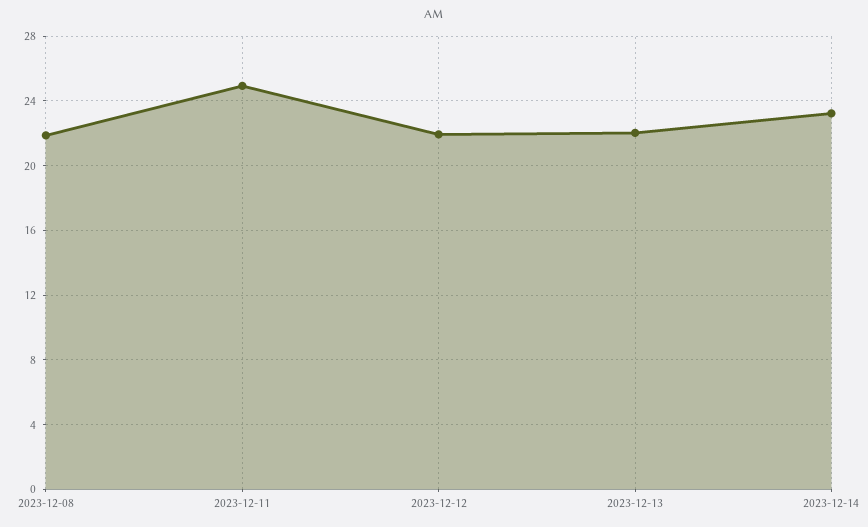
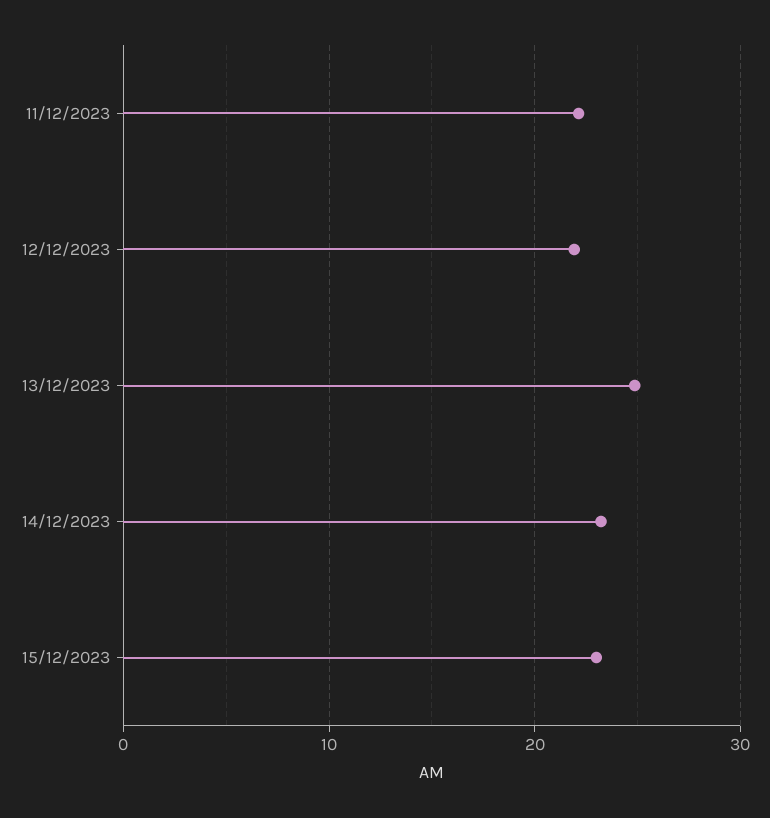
2023-12-08: 22 -> none
2023-12-11: 25 -> 22
2023-12-13: 22 -> 25
15/12/2023: none -> 23

